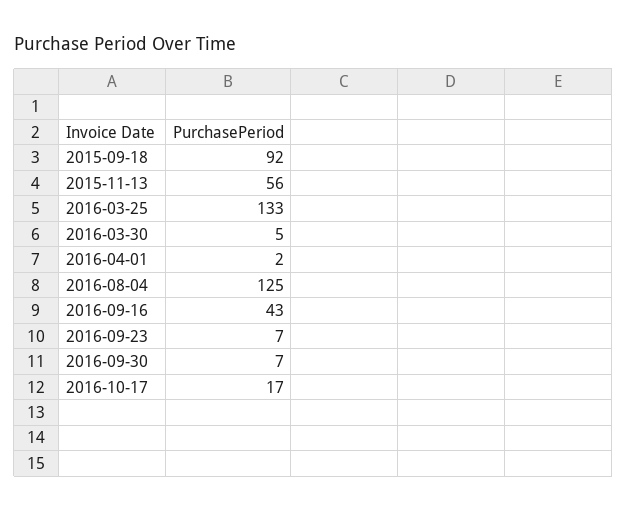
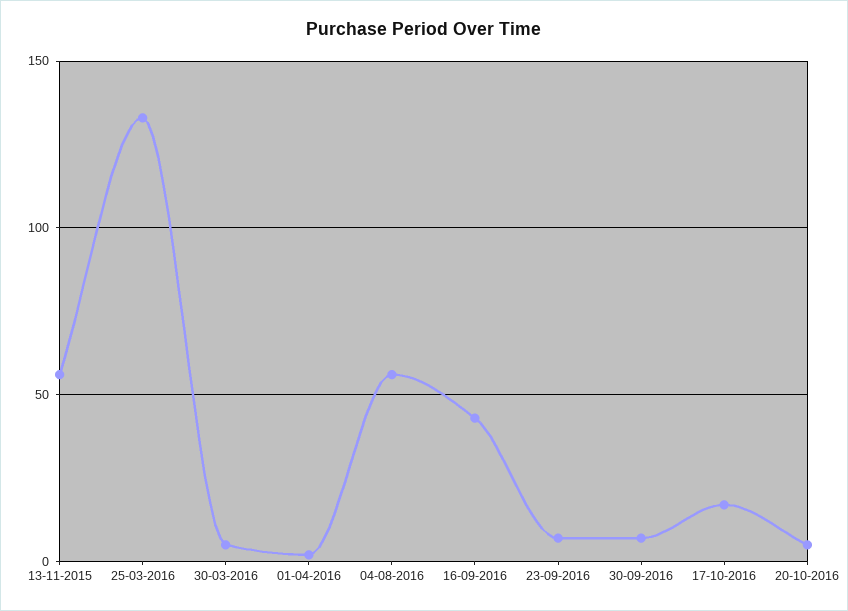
2015-09-18: 92 -> none
2016-08-04: 125 -> 55
20-10-2016: none -> 5

